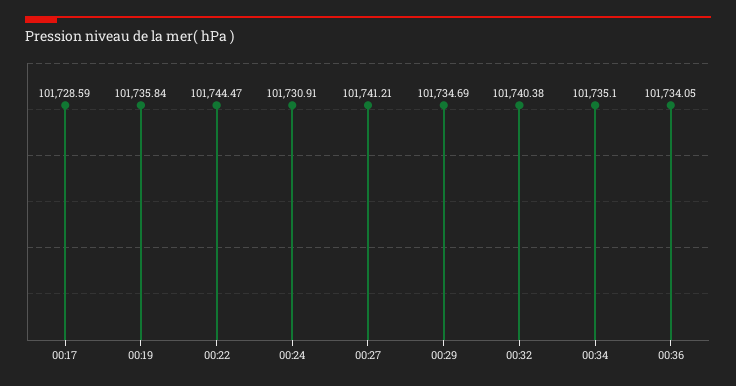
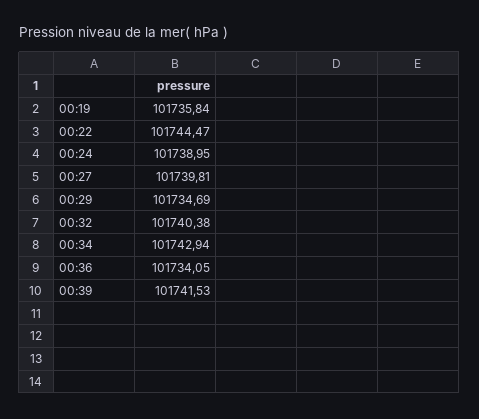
00:17: 101728.59 -> none
00:24: 101730.91 -> 101738.95
00:27: 101741.21 -> 101739.81
00:34: 101735.1 -> 101742.94
00:39: none -> 101741.53

